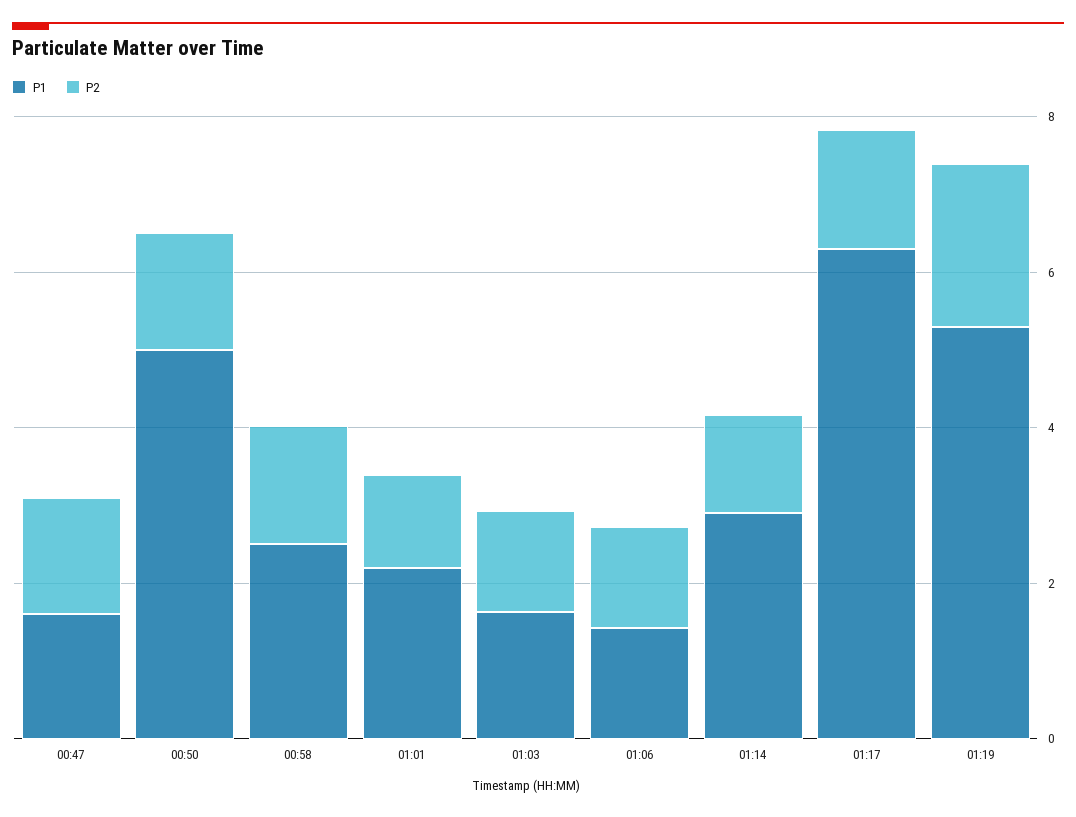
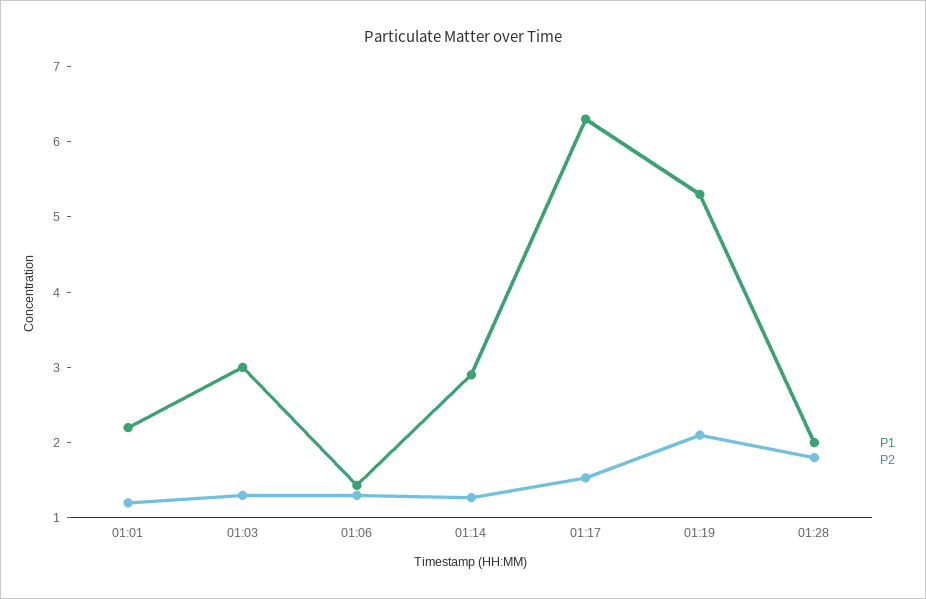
P1, 00:47: 1.5 -> none
P2, 00:47: 1.5 -> none
P1, 00:50: 5 -> none
P2, 00:50: 1.5 -> none
P1, 00:58: 2.5 -> none
P2, 00:58: 1.5 -> none
P1, 01:03: 1.5 -> 3
P1, 01:28: none -> 2
P2, 01:28: none -> 1.8

